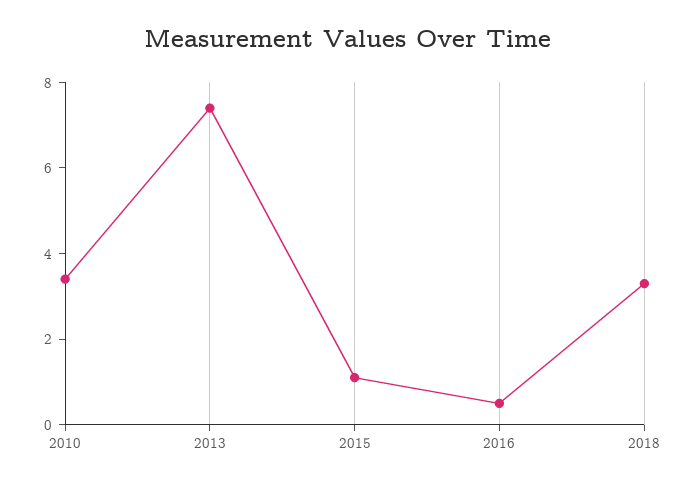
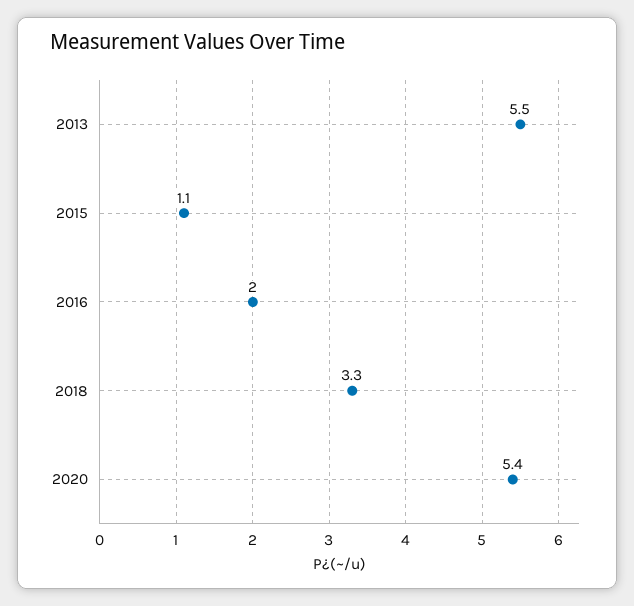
2010: 3.5 -> none
2013: 7.5 -> 5.5
2016: 0.5 -> 2
2020: none -> 5.4

